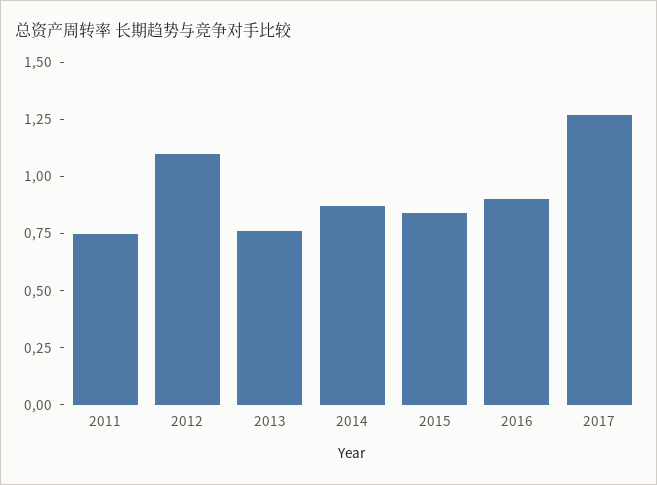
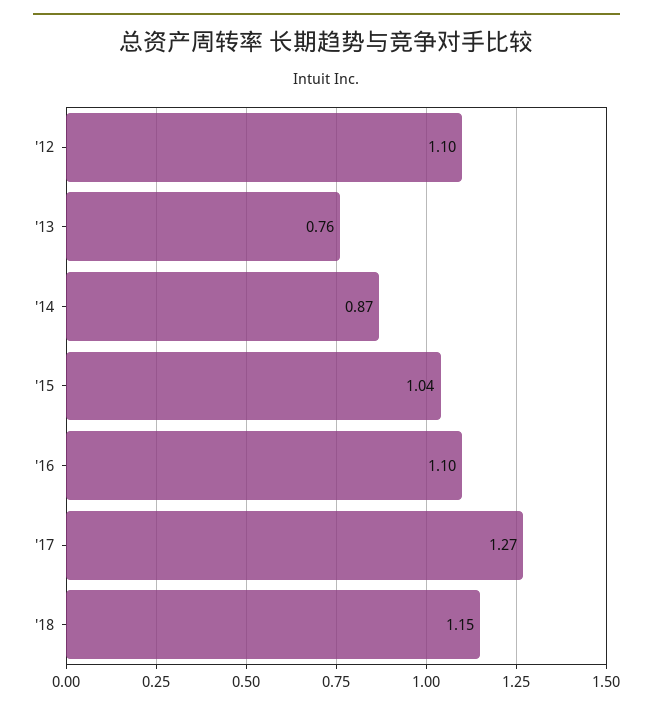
2011: 0.75 -> none
2015: 0.85 -> 1.04
2016: 0.9 -> 1.1
'18: none -> 1.15

